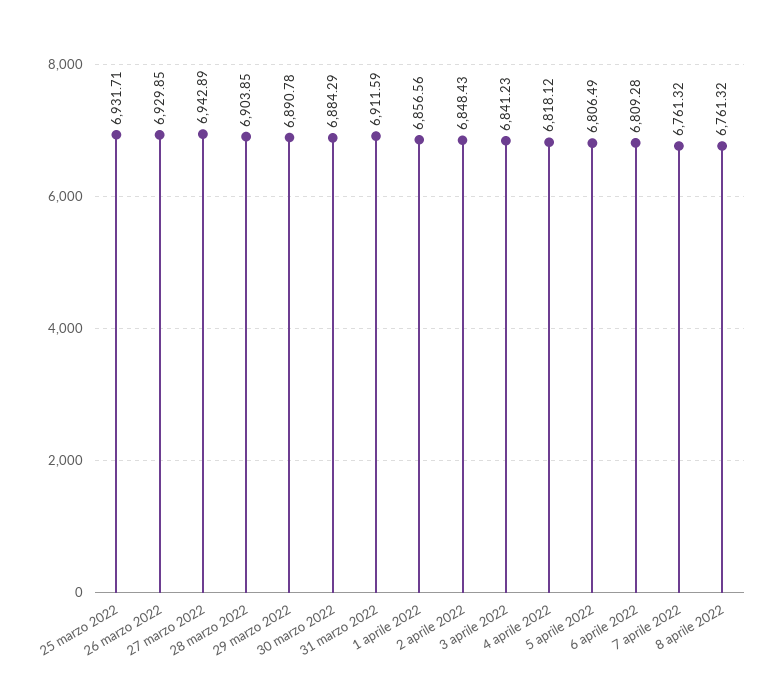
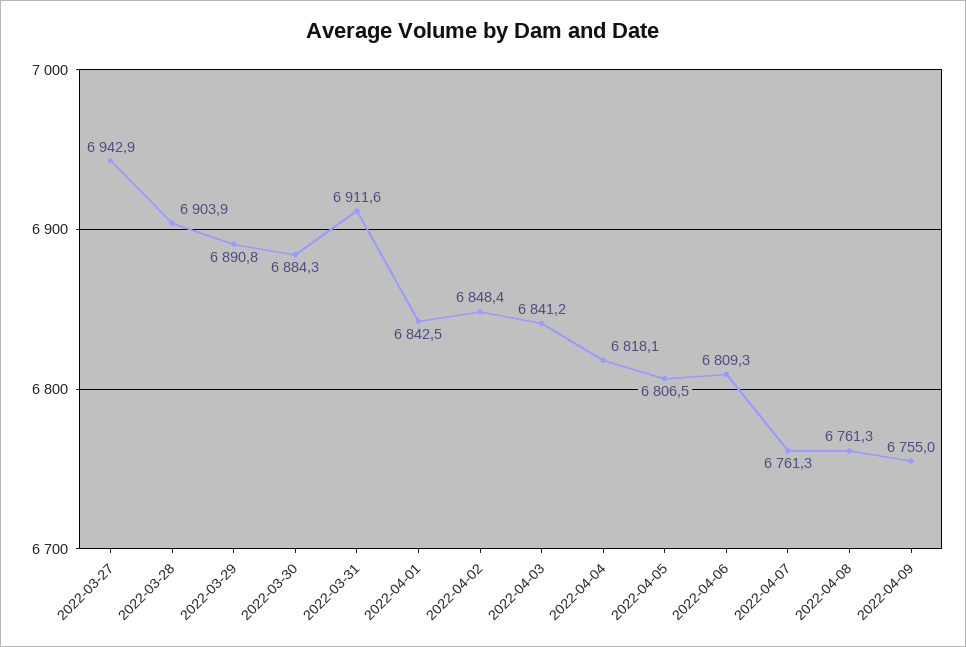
25 marzo 2022: 6931.71 -> none
26 marzo 2022: 6929.85 -> none
1 aprile 2022: 6856.56 -> 6842.5
2022-04-09: none -> 6755

